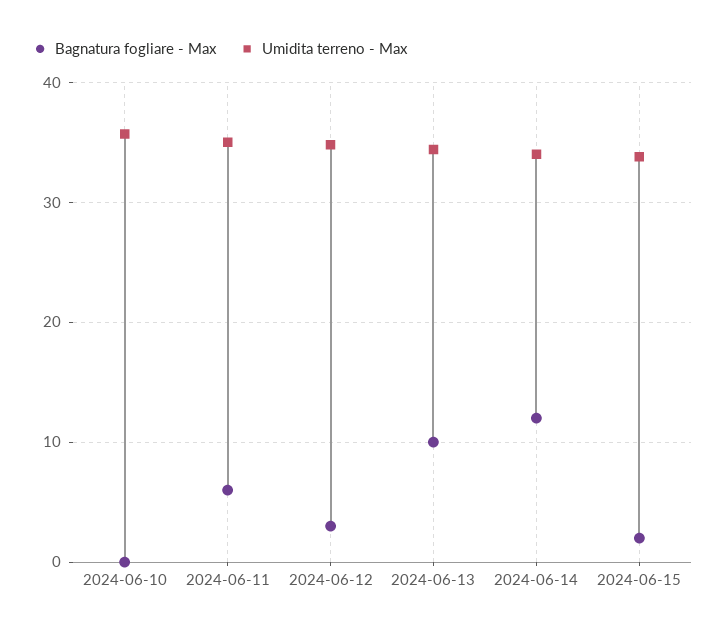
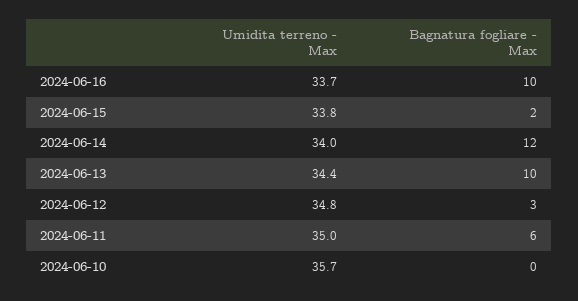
Umidita terreno - Max, 2024-06-16: none -> 33.7
Bagnatura fogliare - Max, 2024-06-16: none -> 10

